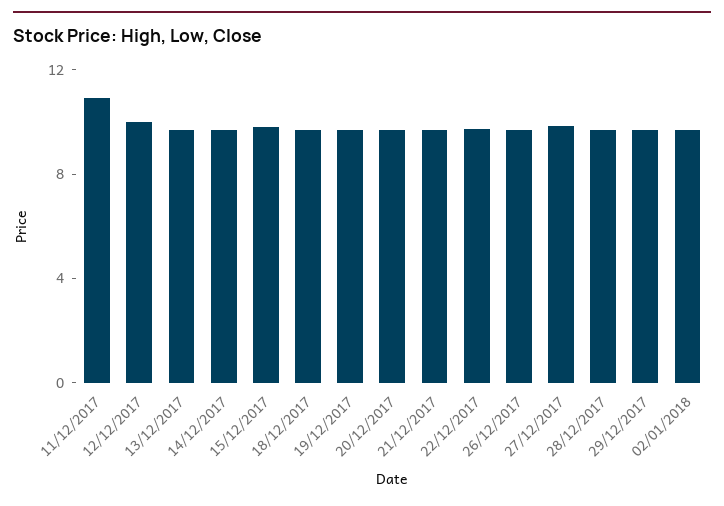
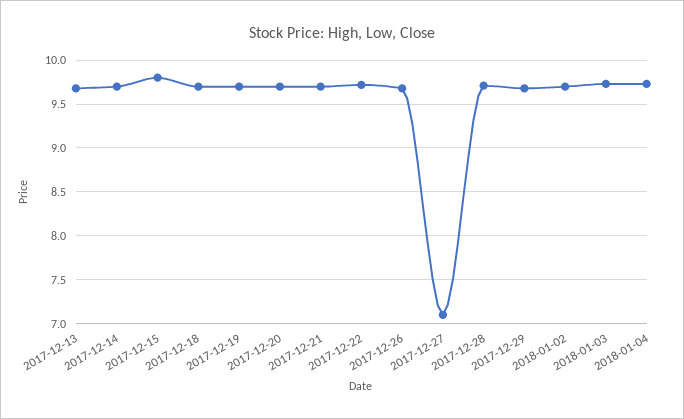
11/12/2017: 11 -> none
12/12/2017: 10 -> none
27/12/2017: 10 -> 7.1
2018-01-03: none -> 9.7
2018-01-04: none -> 9.7

